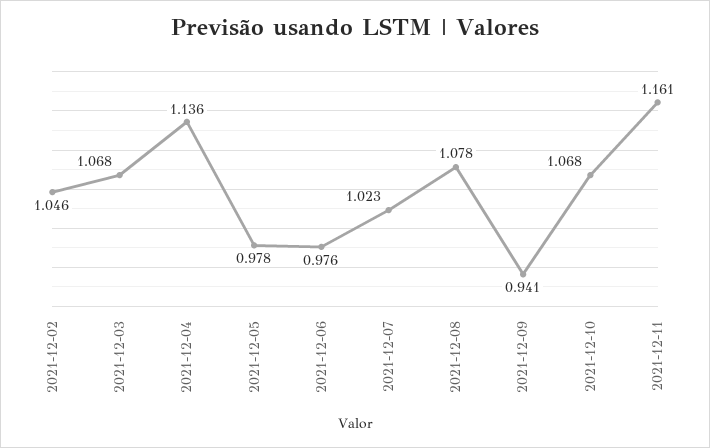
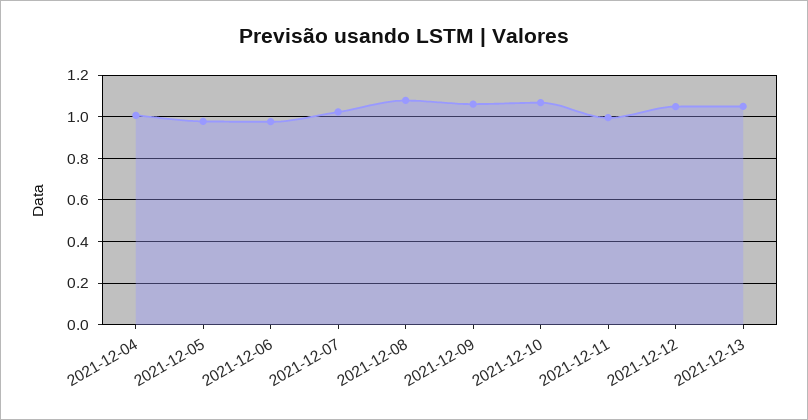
2021-12-02: 1.046 -> none
2021-12-03: 1.068 -> none
2021-12-04: 1.136 -> 1
2021-12-09: 0.941 -> 1.05
2021-12-11: 1.161 -> 1
2021-12-12: none -> 1.05
2021-12-13: none -> 1.05

